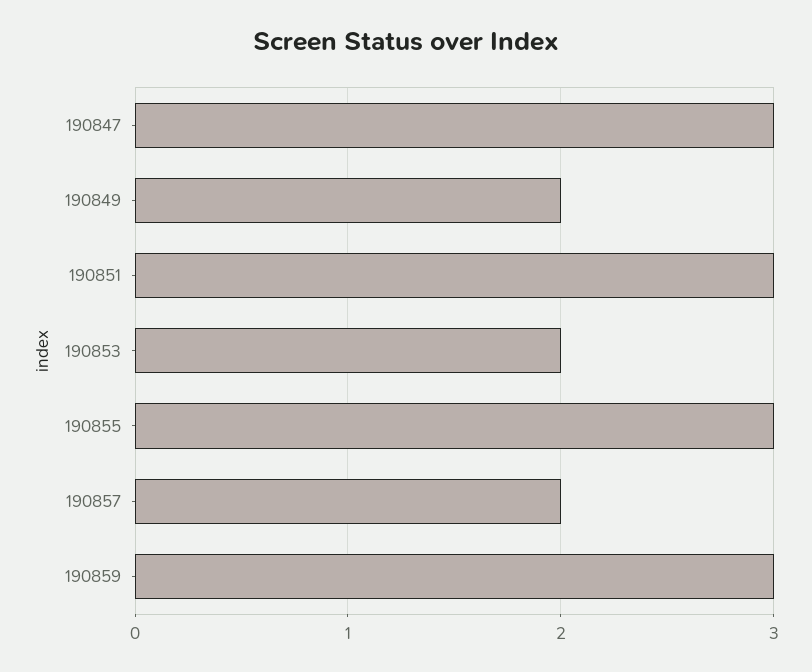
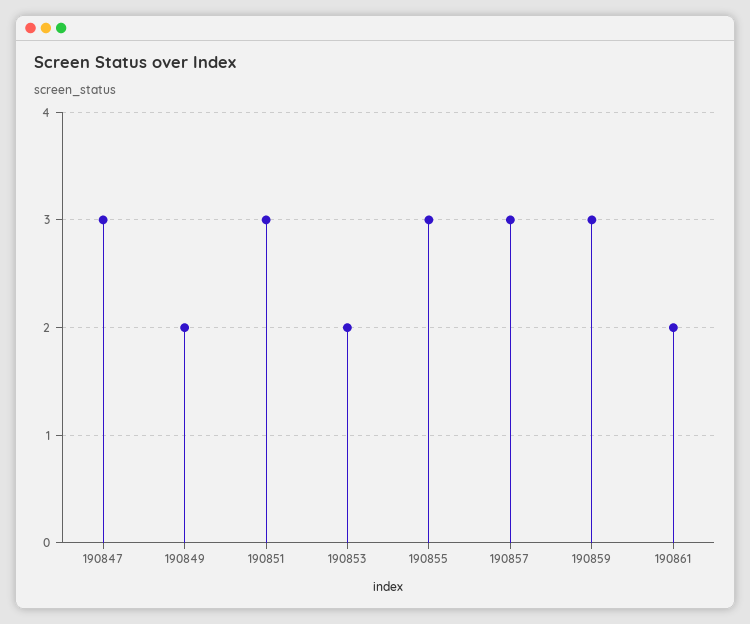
190857: 2 -> 3
190861: none -> 2

